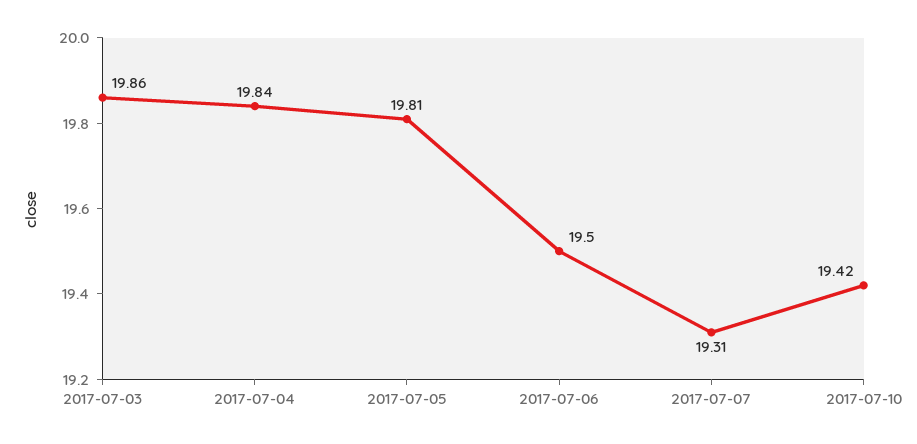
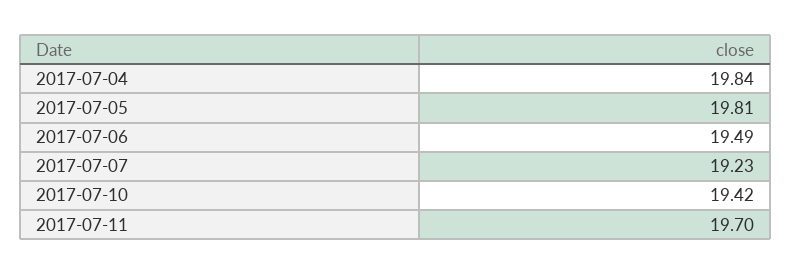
2017-07-03: 19.86 -> none
2017-07-06: 19.5 -> 19.49
2017-07-07: 19.31 -> 19.23
2017-07-11: none -> 19.7

